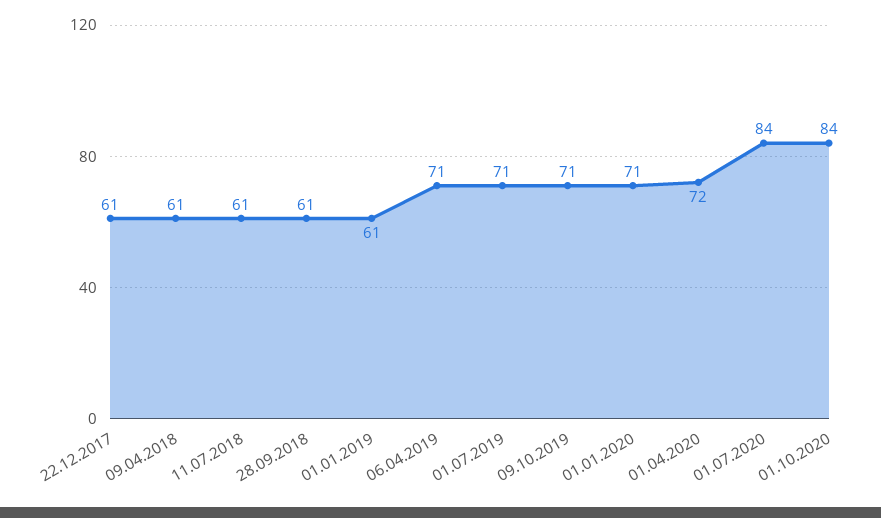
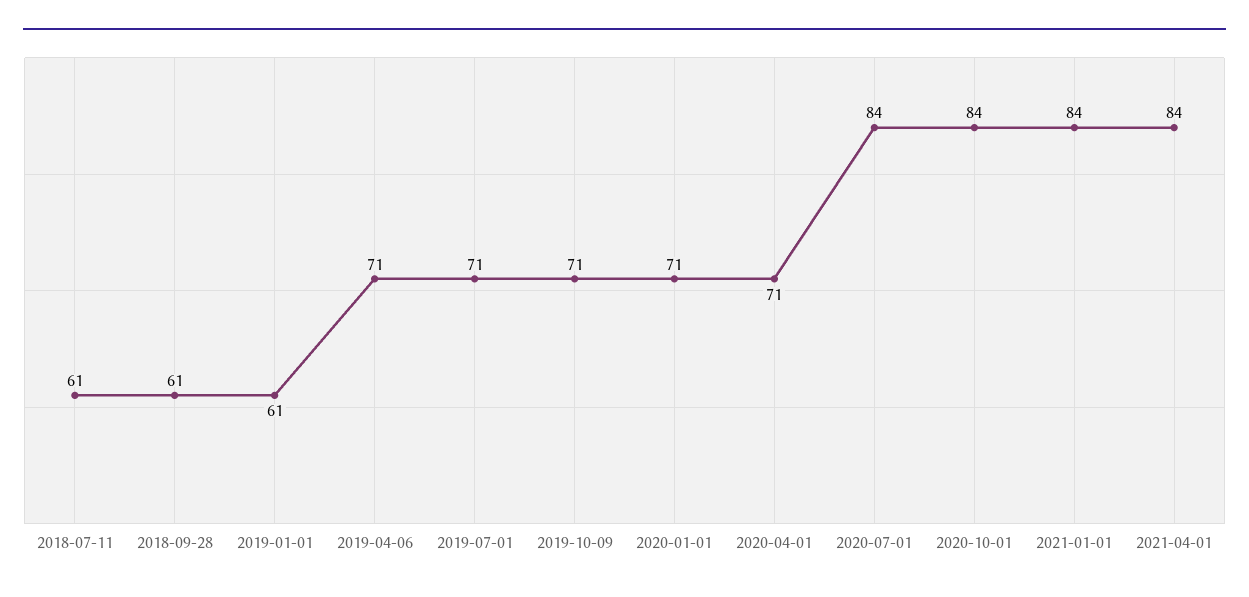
22.12.2017: 61 -> none
09.04.2018: 61 -> none
01.04.2020: 72 -> 71
2021-01-01: none -> 84
2021-04-01: none -> 84

